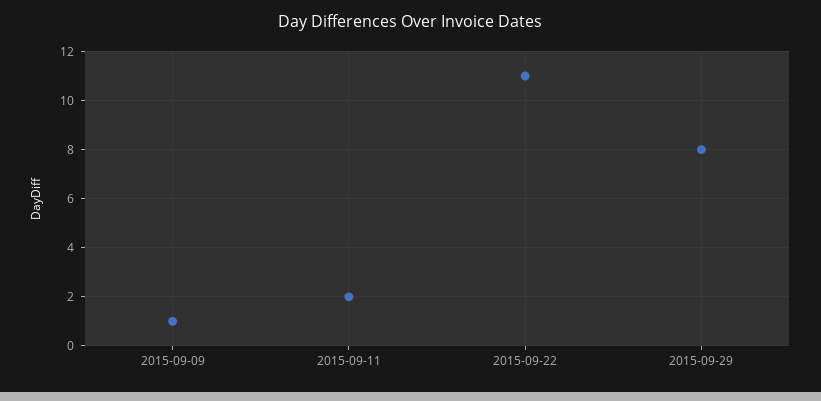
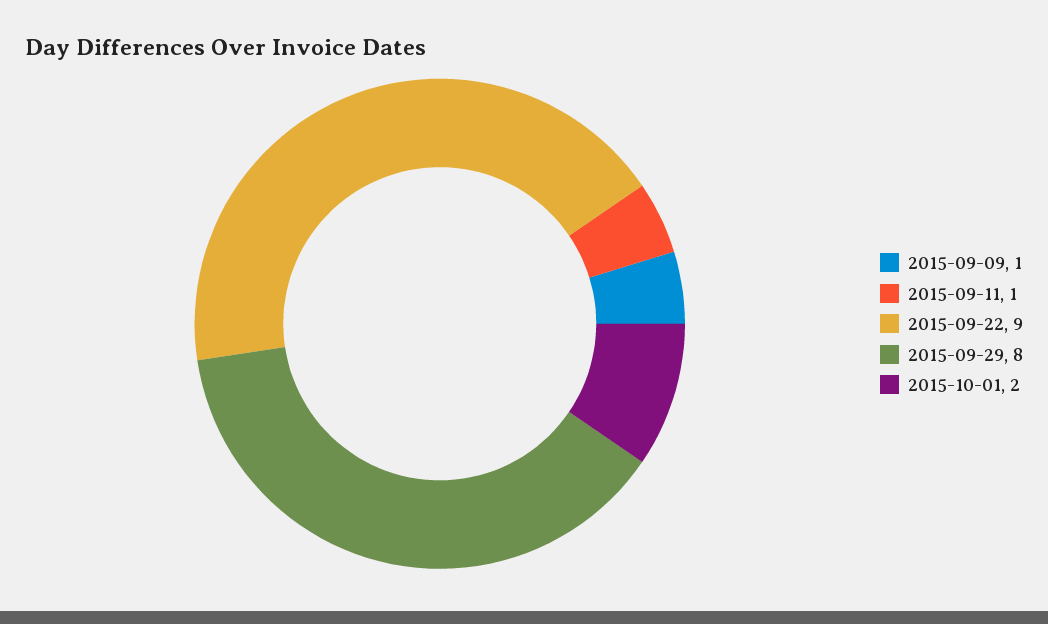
2015-09-11: 2 -> 1
2015-09-22: 11 -> 9
2015-10-01: none -> 2

